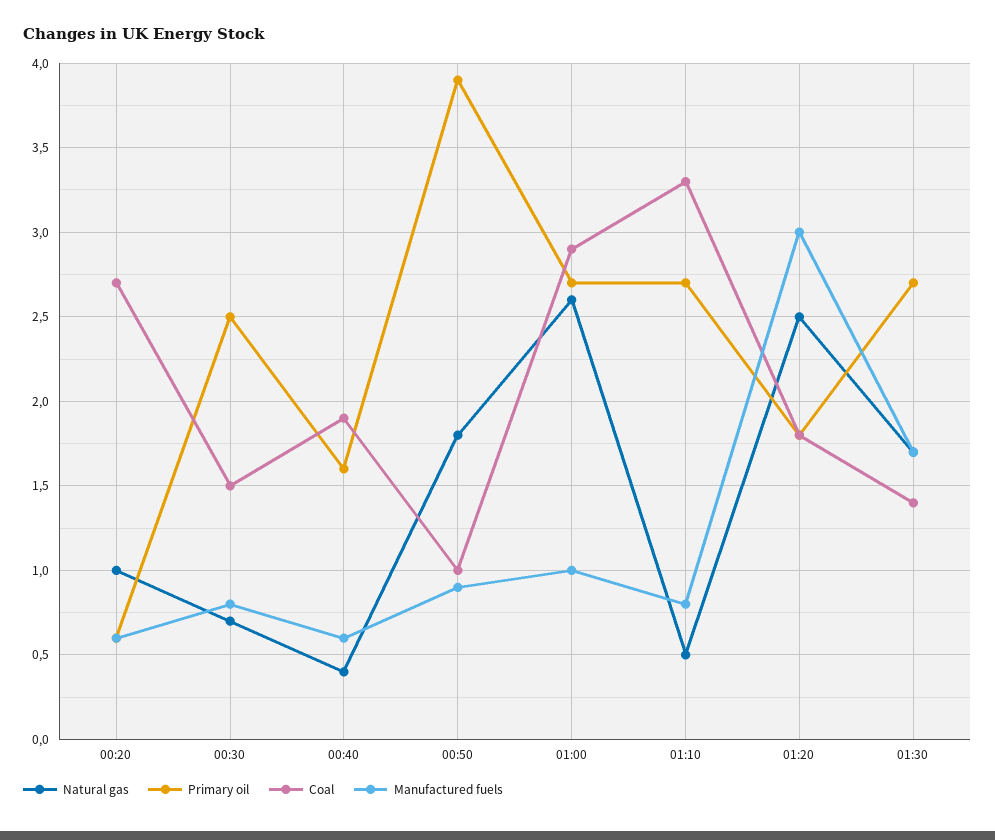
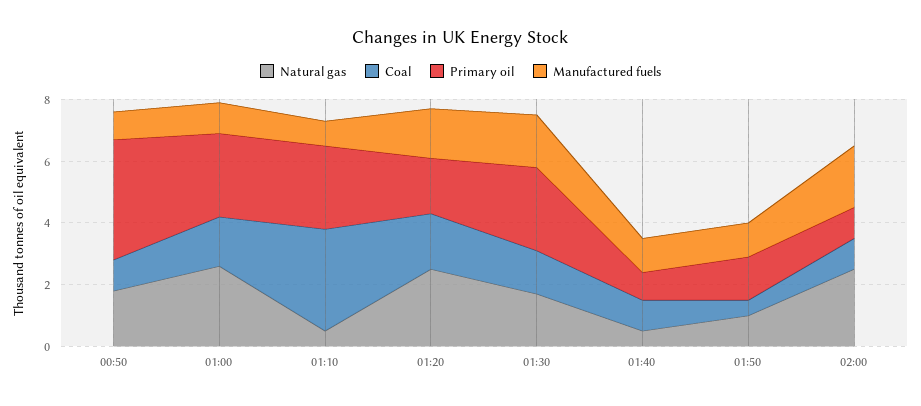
Natural gas, 00:20: 1 -> none
Primary oil, 00:20: 0.6 -> none
Coal, 00:20: 2.7 -> none
Manufactured fuels, 00:20: 0.6 -> none
Natural gas, 00:30: 0.7 -> none
Primary oil, 00:30: 2.5 -> none
Coal, 00:30: 1.5 -> none
Manufactured fuels, 00:30: 0.8 -> none
Natural gas, 00:40: 0.4 -> none
Primary oil, 00:40: 1.6 -> none
Coal, 00:40: 1.9 -> none
Manufactured fuels, 00:40: 0.6 -> none
Coal, 01:00: 2.9 -> 1.5
Manufactured fuels, 01:20: 3 -> 1.5
Natural gas, 01:40: none -> 0.5
Coal, 01:40: none -> 1
Primary oil, 01:40: none -> 1
Manufactured fuels, 01:40: none -> 1
Natural gas, 01:50: none -> 1
Coal, 01:50: none -> 0.5
Primary oil, 01:50: none -> 1.5
Manufactured fuels, 01:50: none -> 1
Natural gas, 02:00: none -> 2.5
Coal, 02:00: none -> 1
Primary oil, 02:00: none -> 1
Manufactured fuels, 02:00: none -> 2

